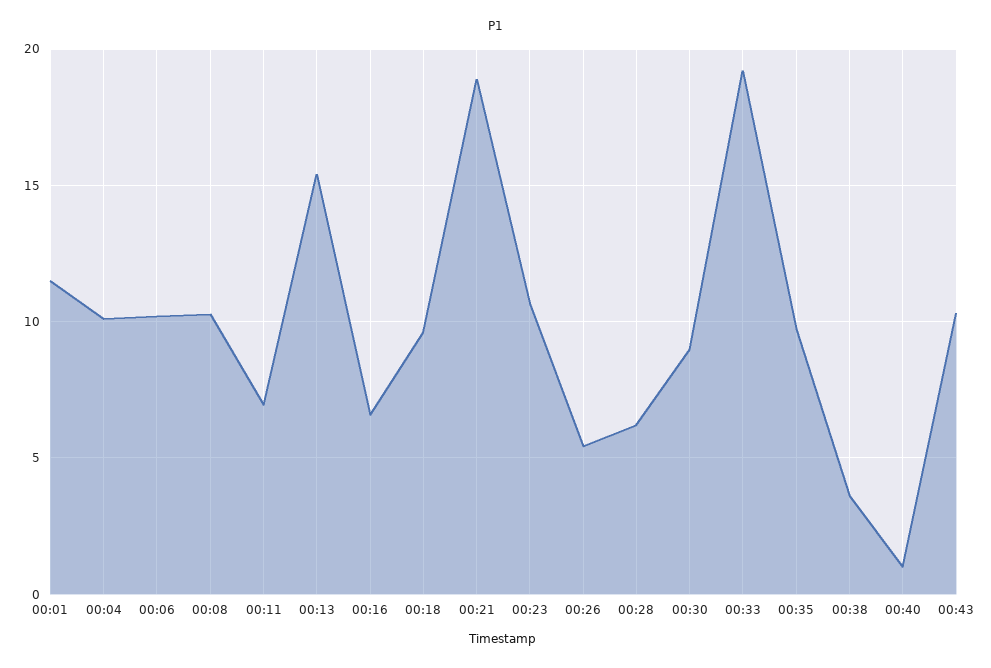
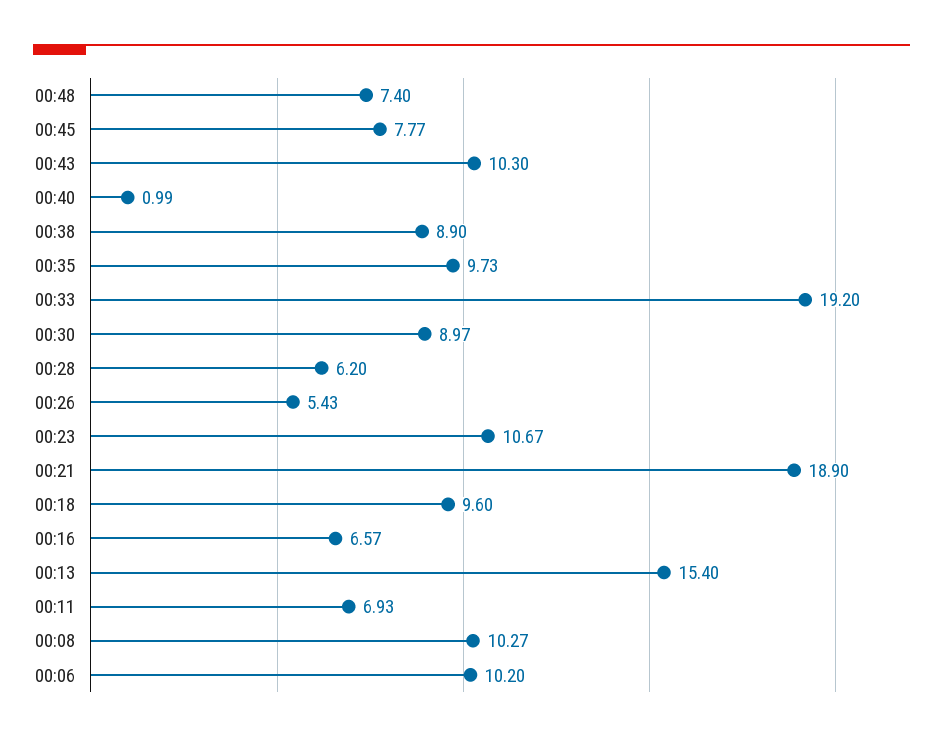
00:01: 11.5 -> none
00:04: 10 -> none
00:38: 3.5 -> 8.9
00:48: none -> 7.4
00:45: none -> 7.77

